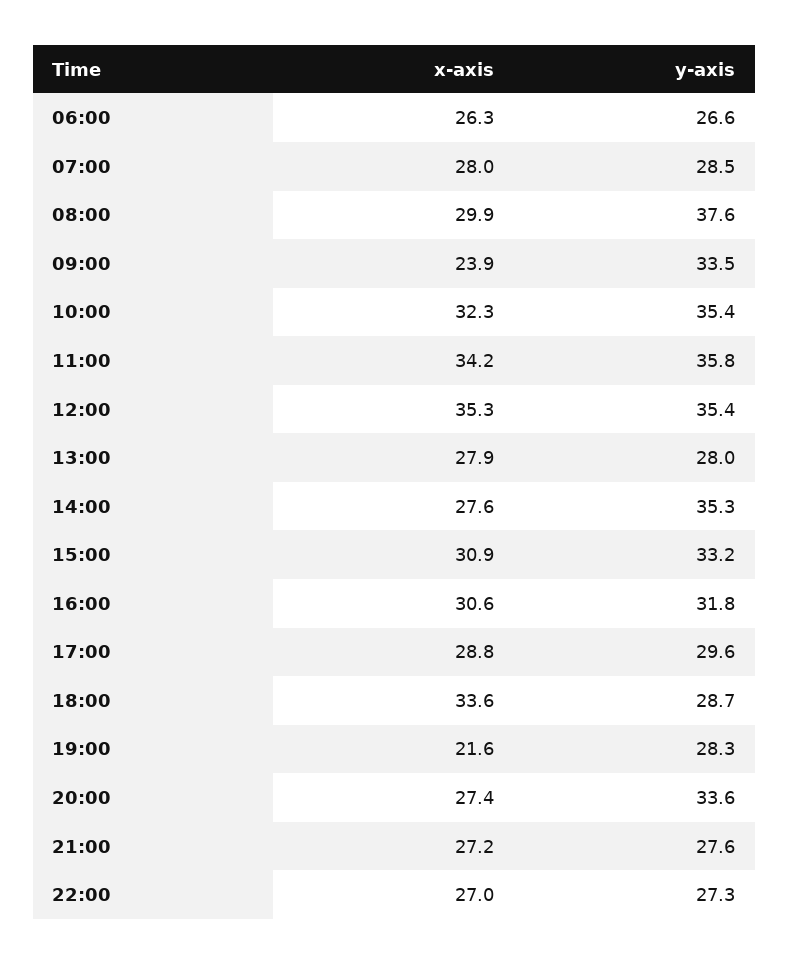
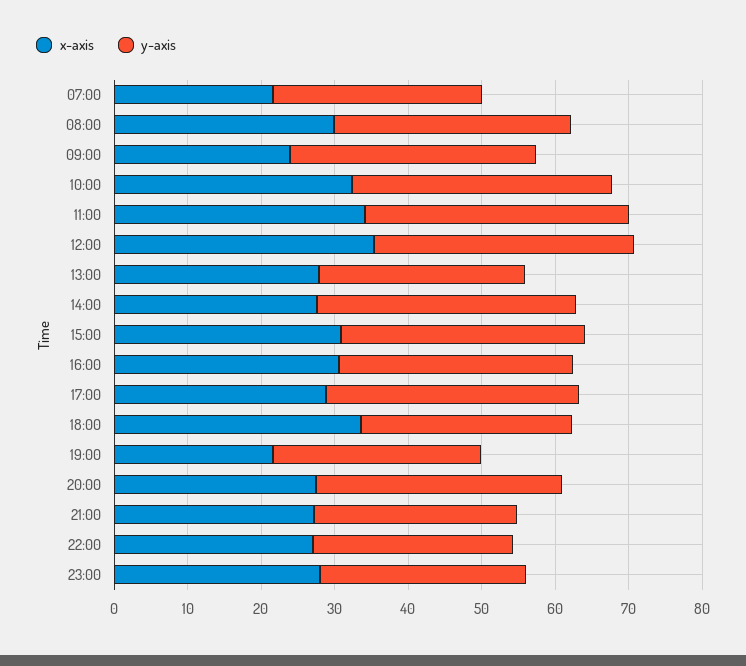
x-axis, 06:00: 26.3 -> none
y-axis, 06:00: 26.6 -> none
x-axis, 07:00: 28 -> 22
y-axis, 08:00: 37.6 -> 32
y-axis, 17:00: 29.6 -> 34
x-axis, 23:00: none -> 28
y-axis, 23:00: none -> 28

